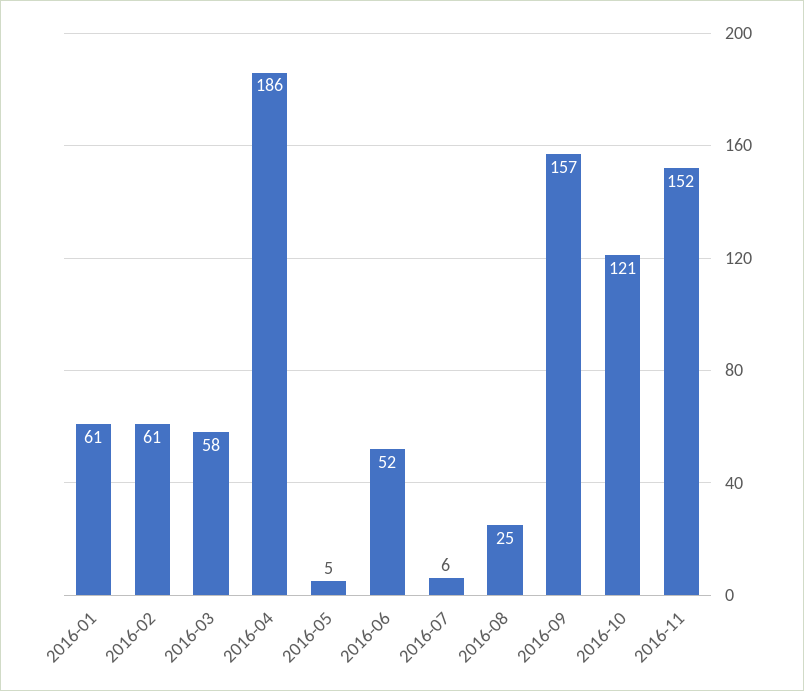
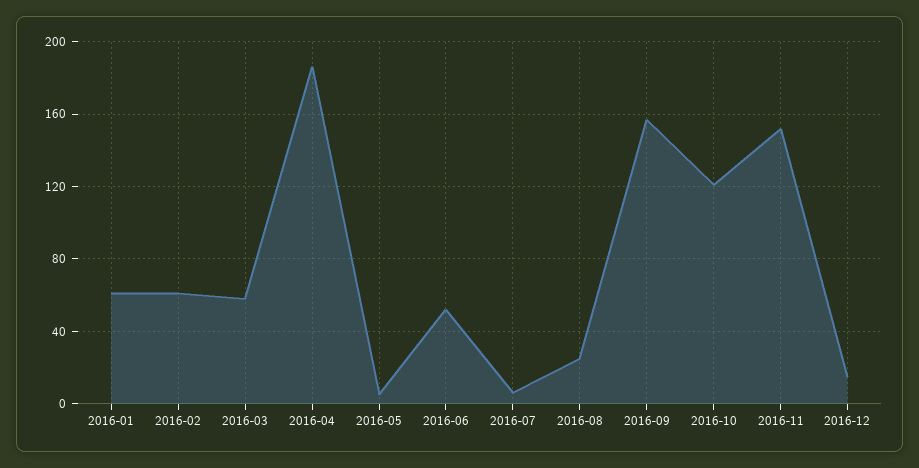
2016-12: none -> 15

